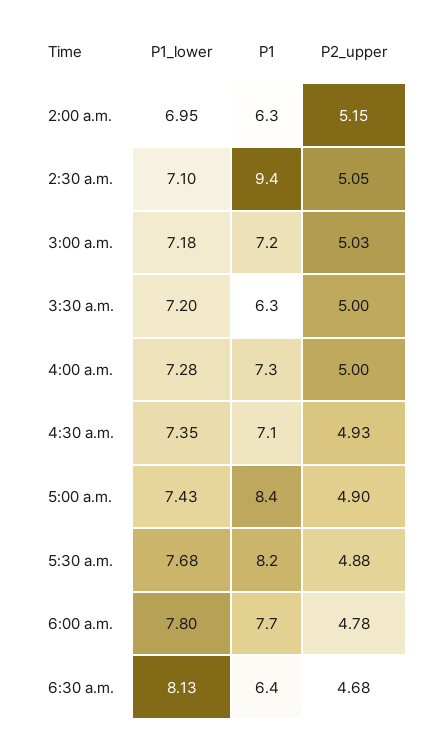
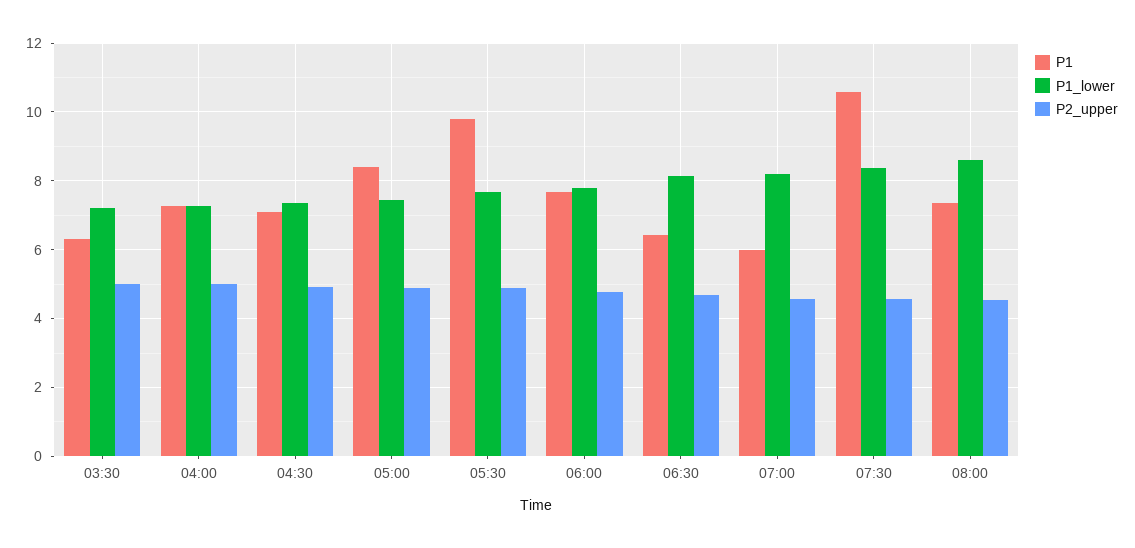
P1_lower, 2:00 a.m.: 6.95 -> none
P1, 2:00 a.m.: 6.3 -> none
P2_upper, 2:00 a.m.: 5.15 -> none
P1_lower, 2:30 a.m.: 7.1 -> none
P1, 2:30 a.m.: 9.4 -> none
P2_upper, 2:30 a.m.: 5.05 -> none
P1_lower, 3:00 a.m.: 7.18 -> none
P1, 3:00 a.m.: 7.2 -> none
P2_upper, 3:00 a.m.: 5.03 -> none
P1, 5:30 a.m.: 8.2 -> 9.8
P1, 07:00: none -> 6
P1_lower, 07:00: none -> 8.2
P2_upper, 07:00: none -> 4.6
P1, 07:30: none -> 10.6
P1_lower, 07:30: none -> 8.4
P2_upper, 07:30: none -> 4.6
P1, 08:00: none -> 7.4
P1_lower, 08:00: none -> 8.6
P2_upper, 08:00: none -> 4.6

